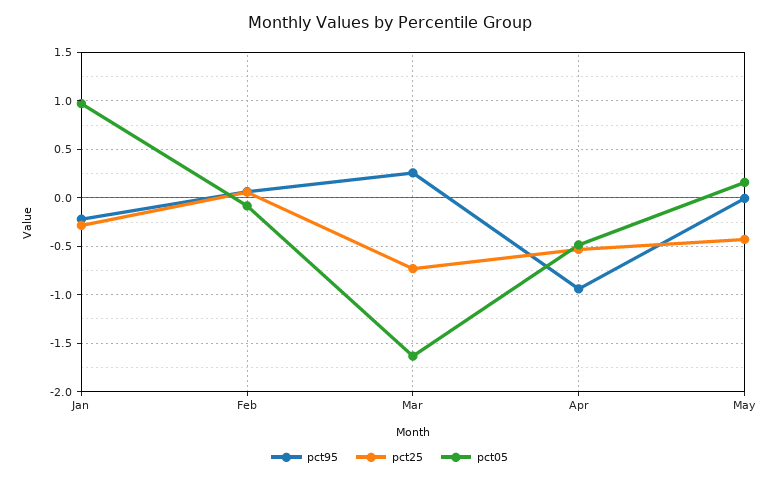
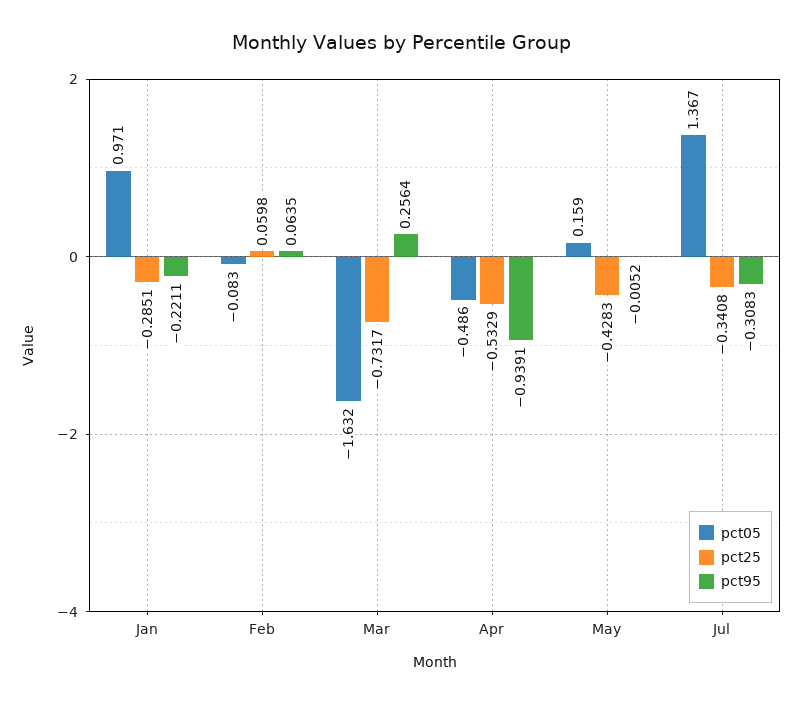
pct05, Jul: none -> 1.367
pct25, Jul: none -> -0.3408
pct95, Jul: none -> -0.3083

